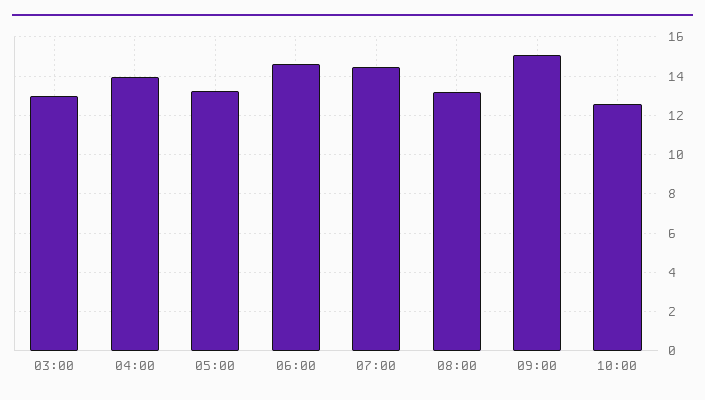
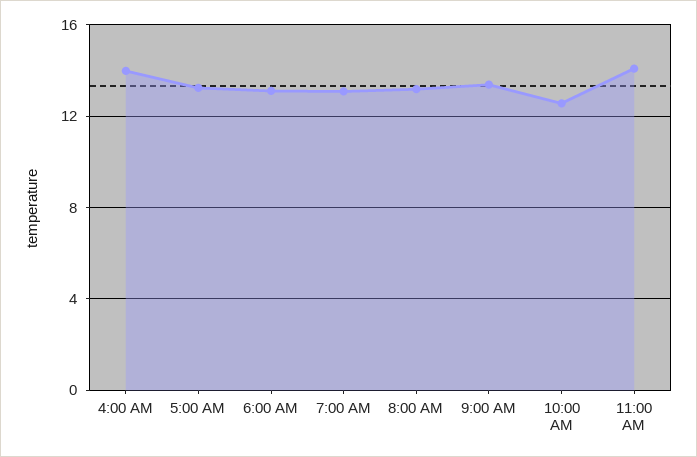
03:00: 13 -> none
06:00: 14.5 -> 13
07:00: 14.5 -> 13
09:00: 15 -> 13.5
11:00 AM: none -> 14

